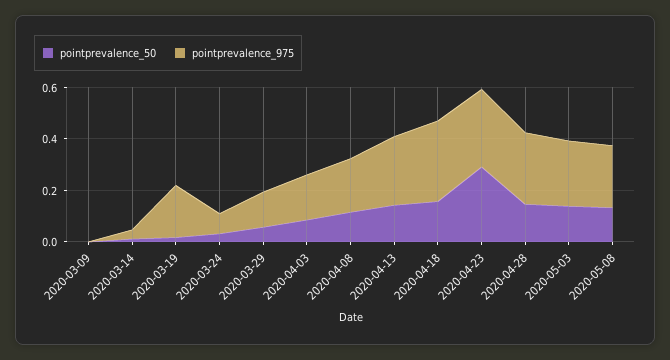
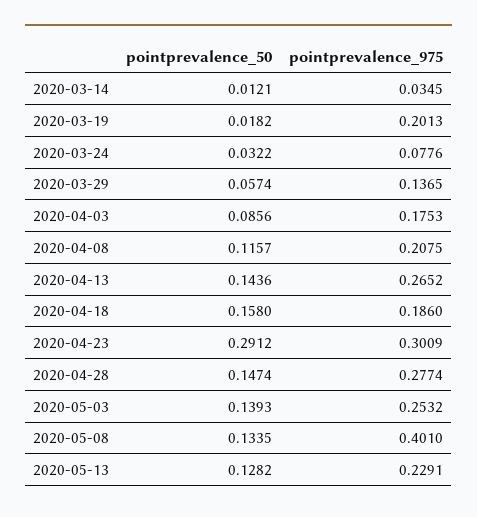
pointprevalence_50, 2020-03-09: 0 -> none
pointprevalence_975, 2020-03-09: 0 -> none
pointprevalence_975, 2020-04-18: 0.3 -> 0.186
pointprevalence_975, 2020-05-08: 0.25 -> 0.401
pointprevalence_50, 2020-05-13: none -> 0.1282
pointprevalence_975, 2020-05-13: none -> 0.2291

